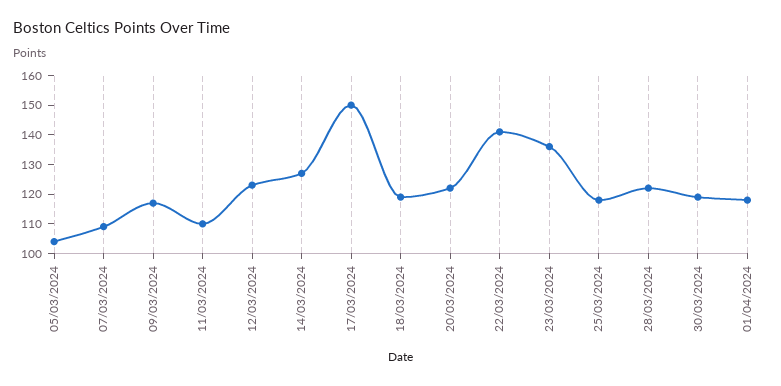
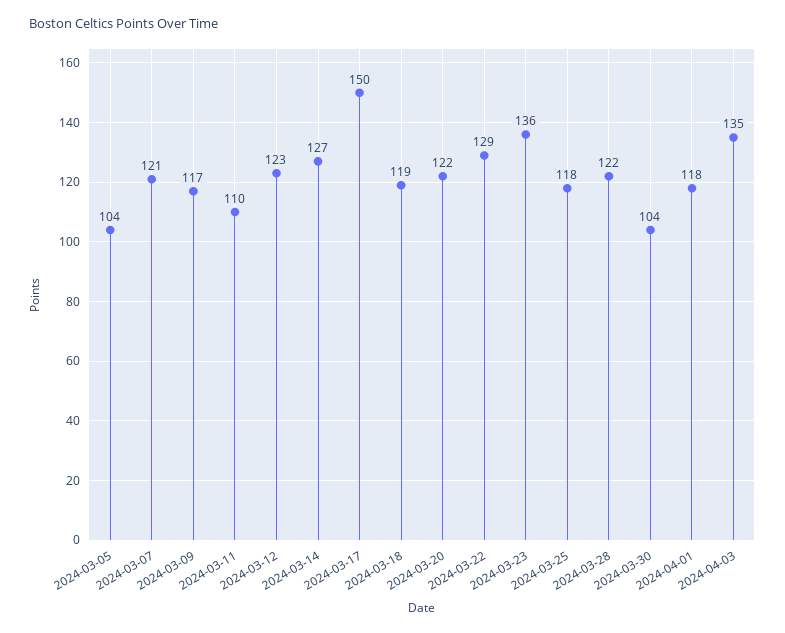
07/03/2024: 110 -> 121
22/03/2024: 140 -> 129
30/03/2024: 120 -> 104
2024-04-03: none -> 135

